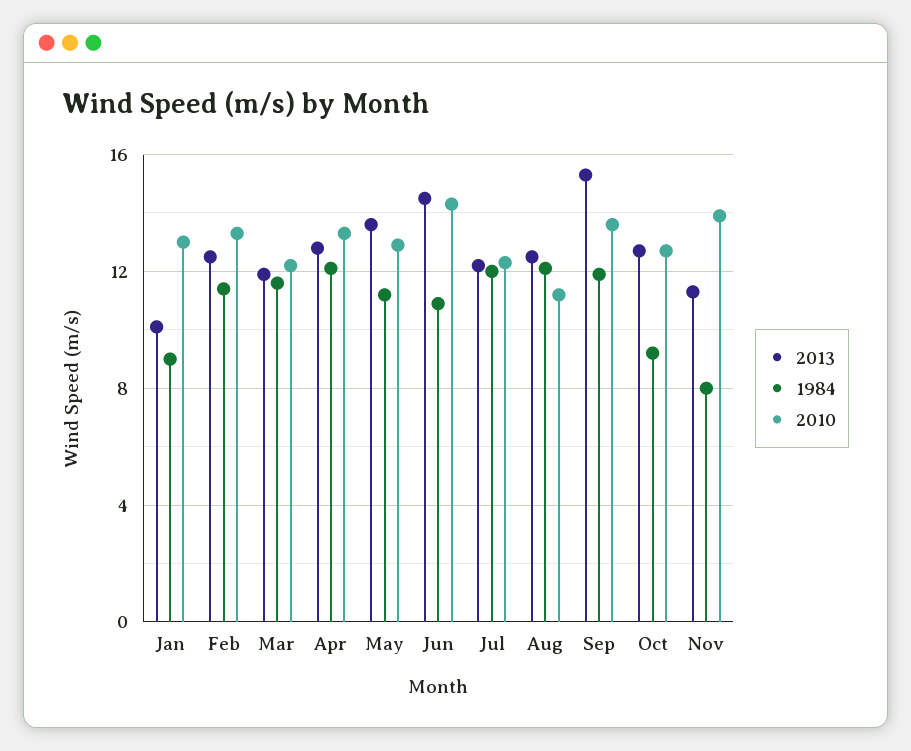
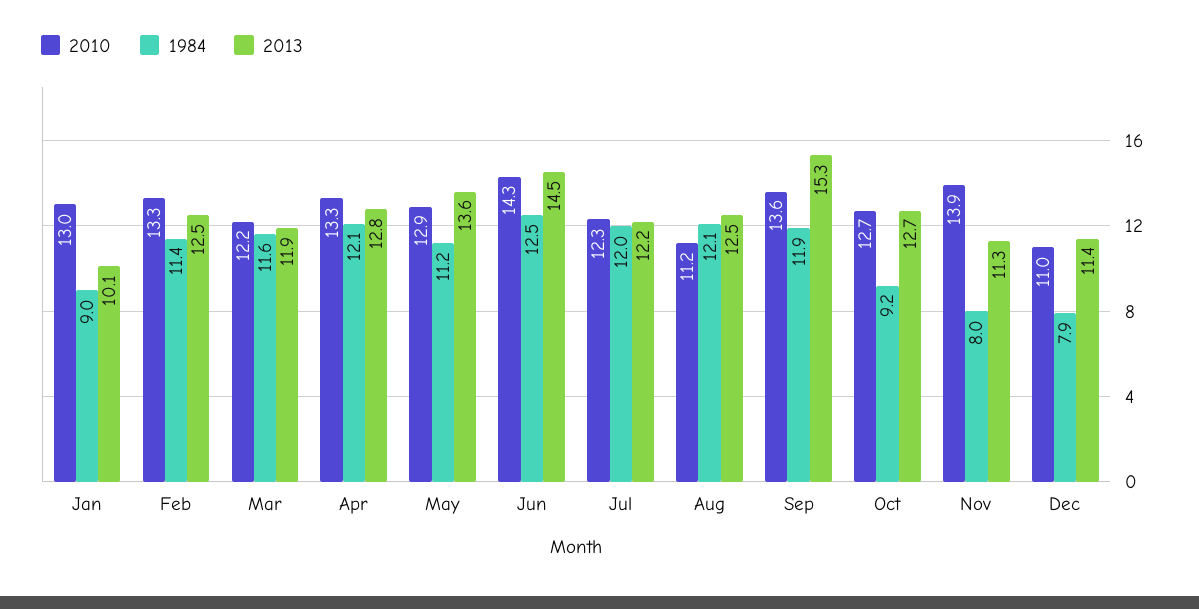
1984, Jun: 11 -> 12.5
2010, Dec: none -> 11
1984, Dec: none -> 7.9
2013, Dec: none -> 11.4

